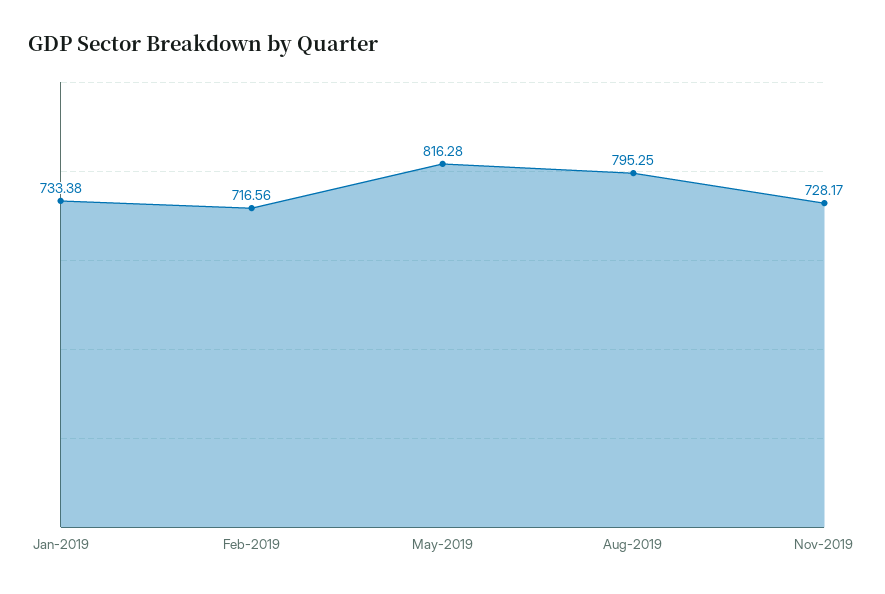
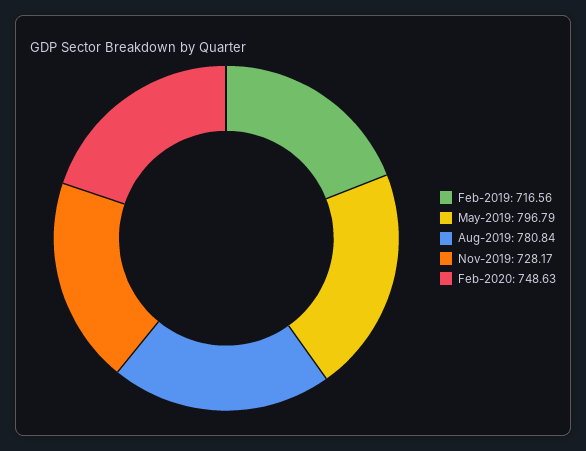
Jan-2019: 733.38 -> none
May-2019: 816.28 -> 796.79
Aug-2019: 795.25 -> 780.84
Feb-2020: none -> 748.63

